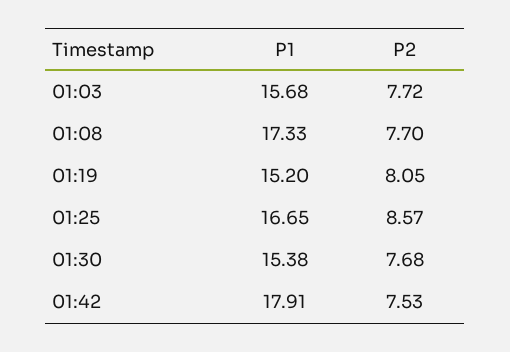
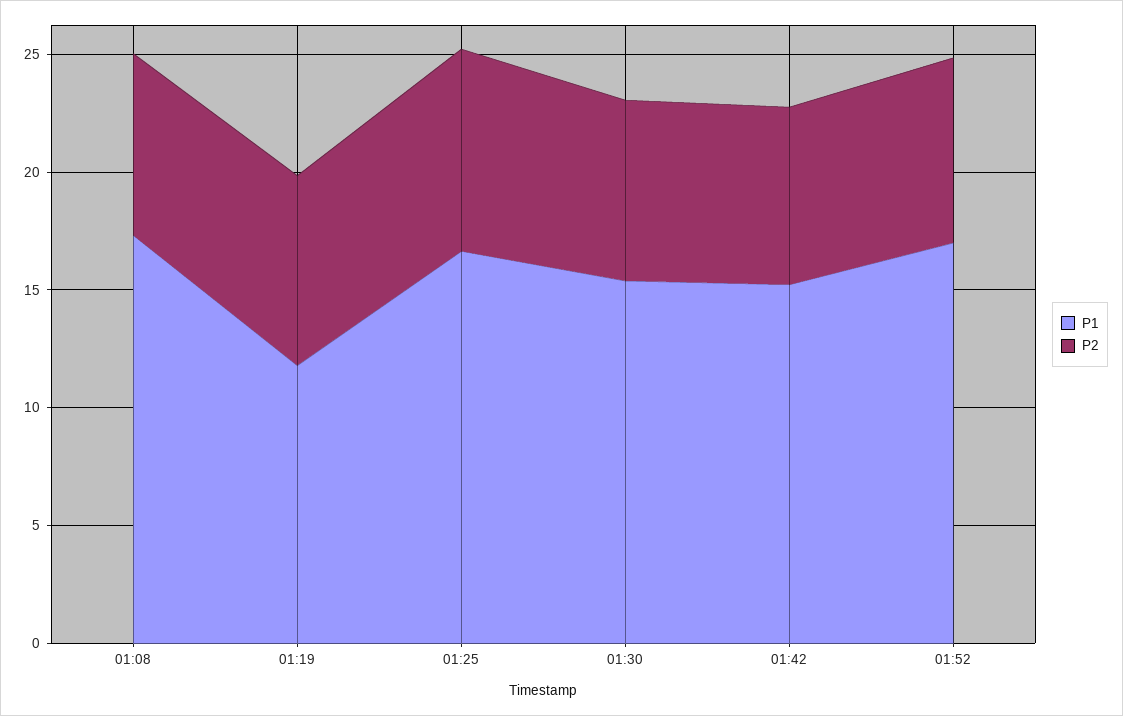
P1, 01:03: 15.68 -> none
P2, 01:03: 7.72 -> none
P1, 01:19: 15.2 -> 12
P1, 01:42: 17.91 -> 15
P1, 01:52: none -> 17
P2, 01:52: none -> 8

